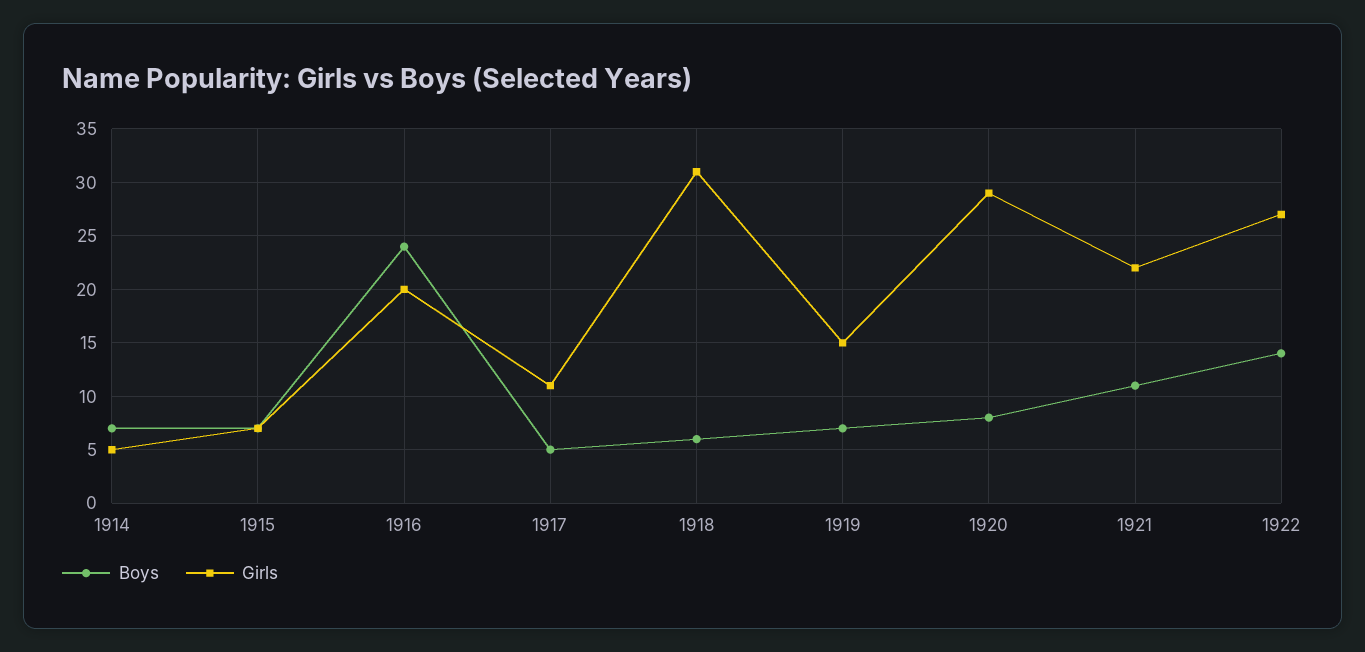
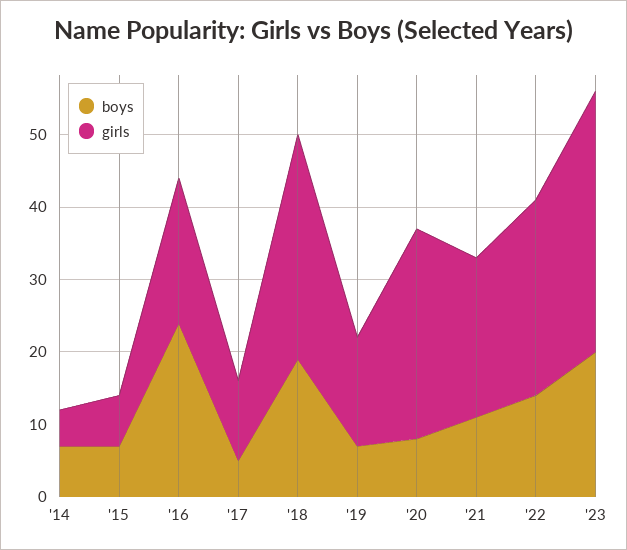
Boys, 1918: 6 -> 20
Boys, '23: none -> 20
Girls, '23: none -> 35

